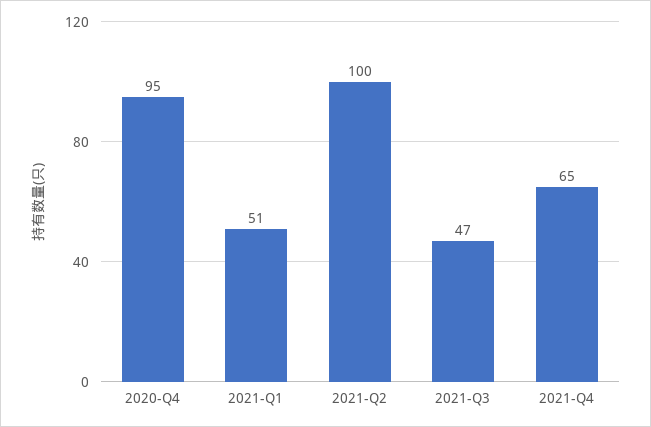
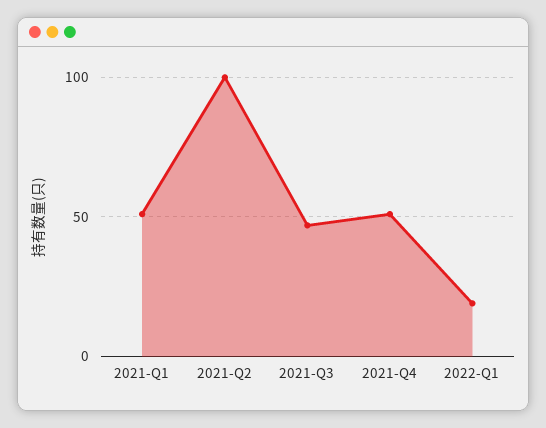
2020-Q4: 95 -> none
2021-Q4: 65 -> 50
2022-Q1: none -> 20

